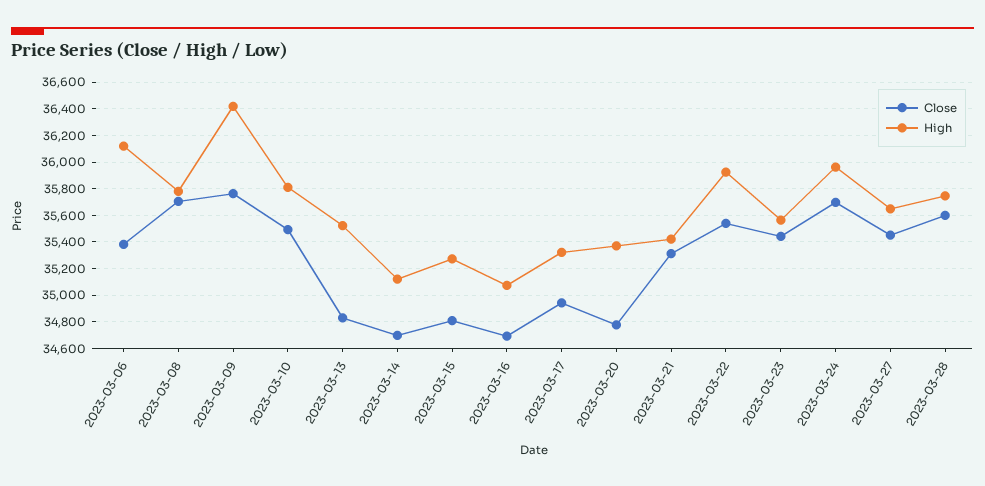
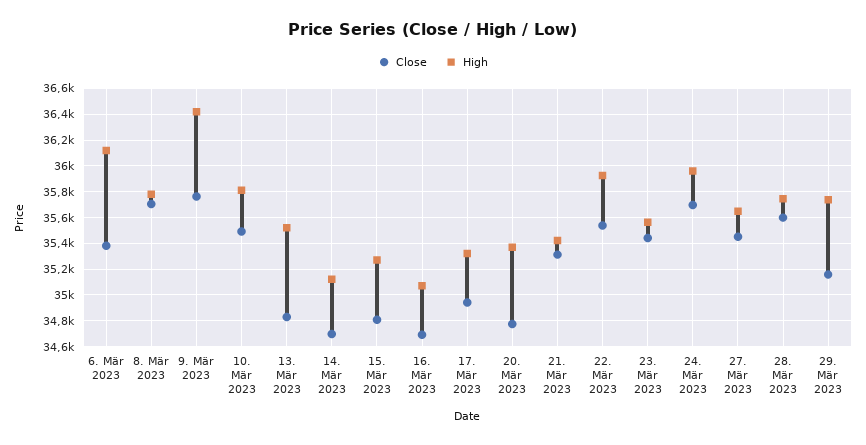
Close, 29. Mär 2023: none -> 35150
High, 29. Mär 2023: none -> 35750

